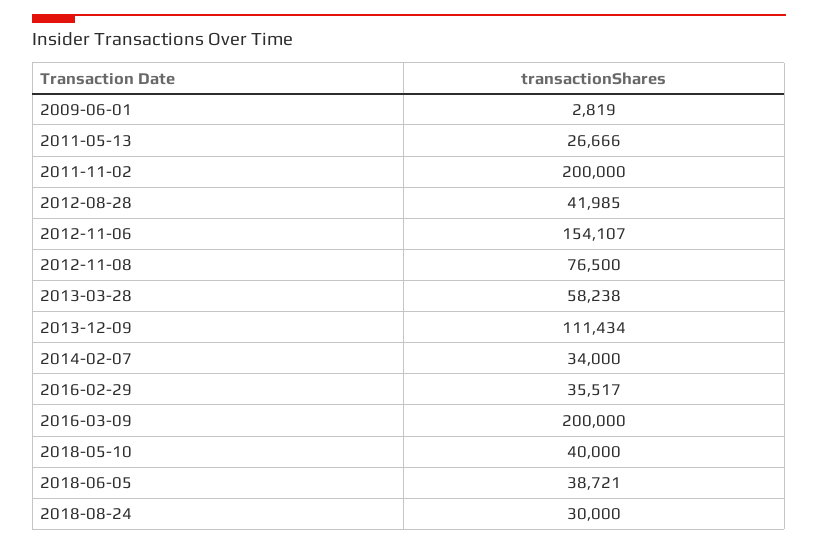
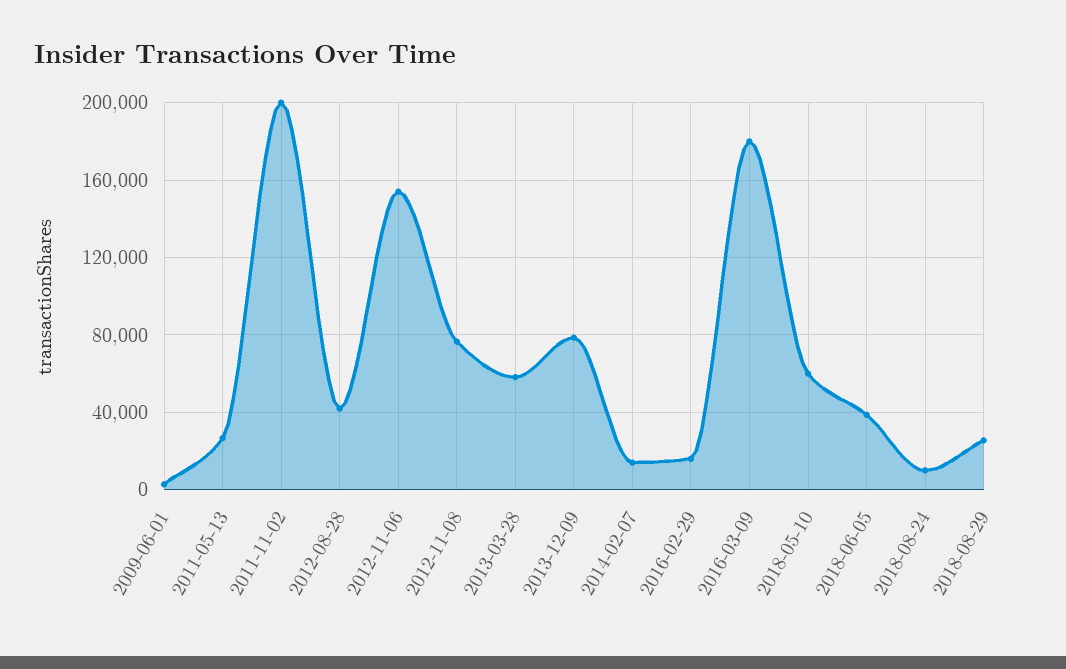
2013-12-09: 111434 -> 80000
2014-02-07: 34000 -> 15000
2016-02-29: 35517 -> 15000
2016-03-09: 200000 -> 180000
2018-05-10: 40000 -> 60000
2018-08-24: 30000 -> 10000
2018-08-29: none -> 25000

